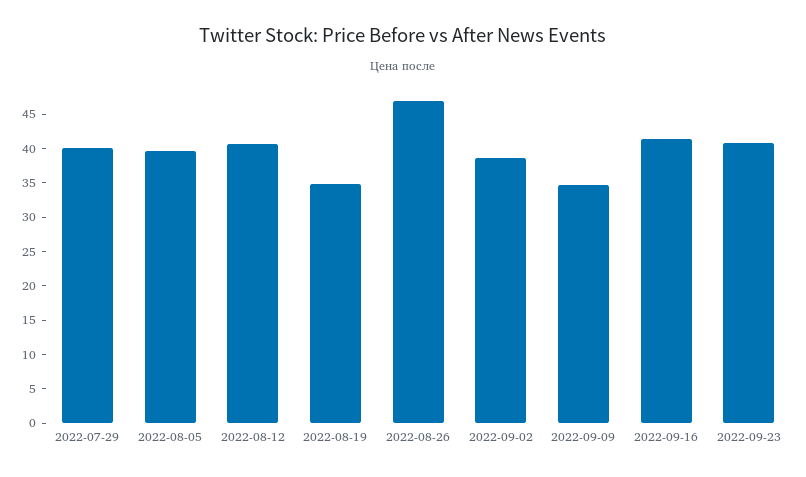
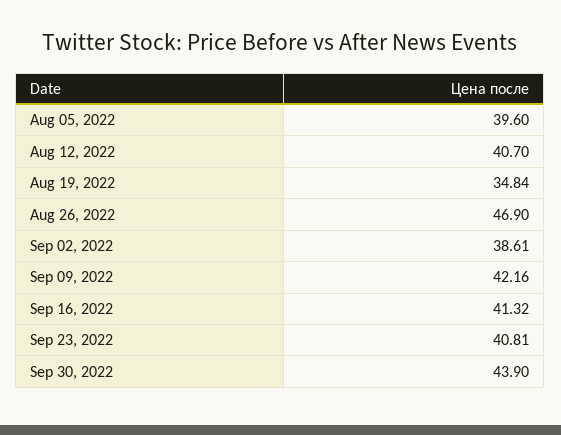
2022-07-29: 40 -> none
2022-09-09: 35 -> 42.16
Sep 30, 2022: none -> 43.9

